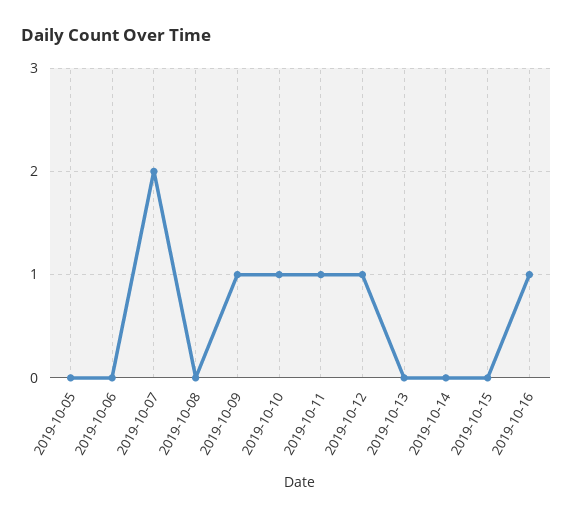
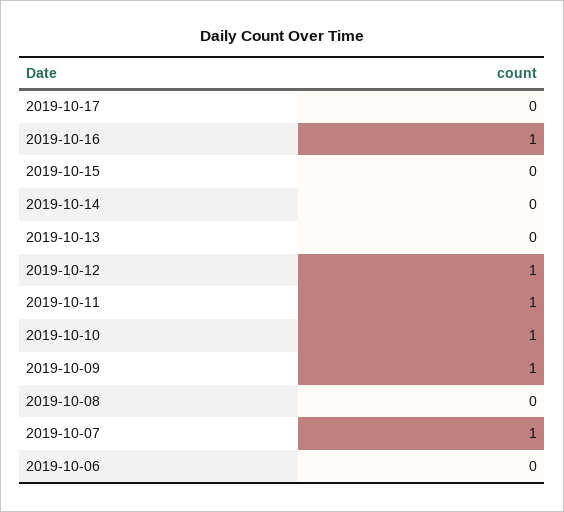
2019-10-05: 0 -> none
2019-10-07: 2 -> 1
2019-10-17: none -> 0

